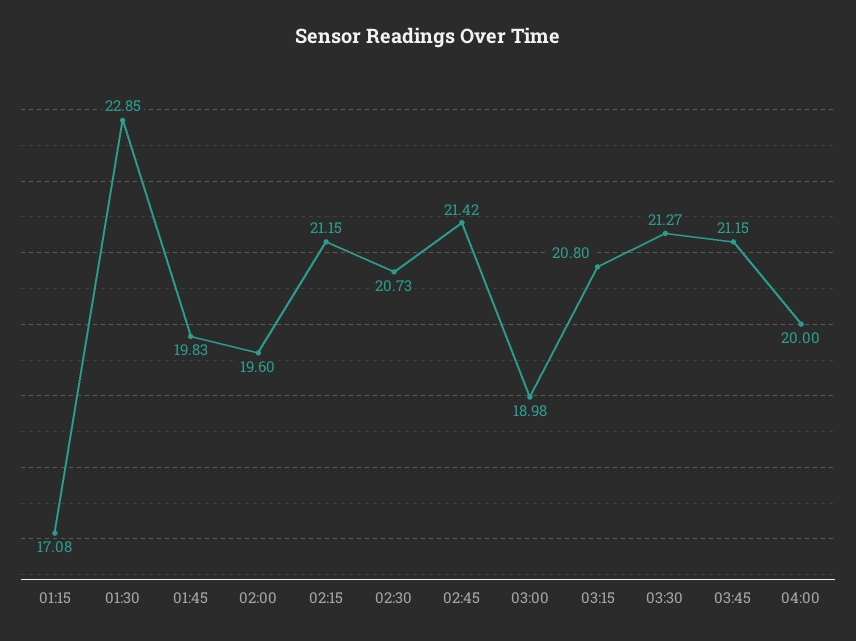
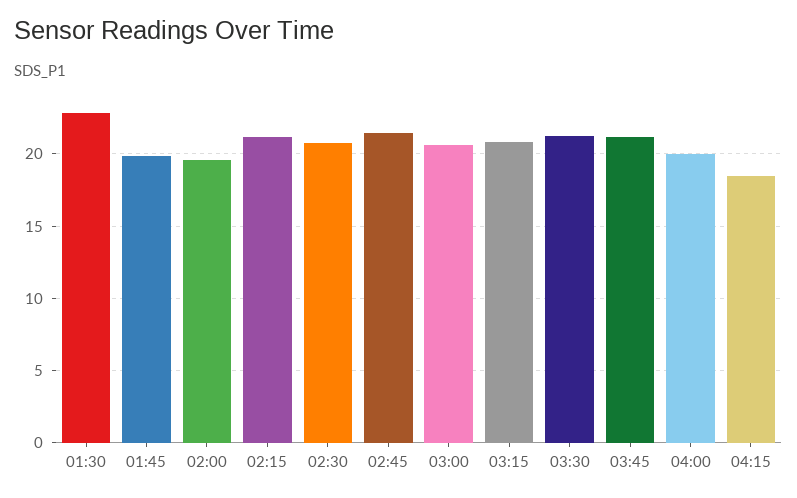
01:15: 17.08 -> none
03:00: 18.98 -> 20.5
04:15: none -> 18.5

